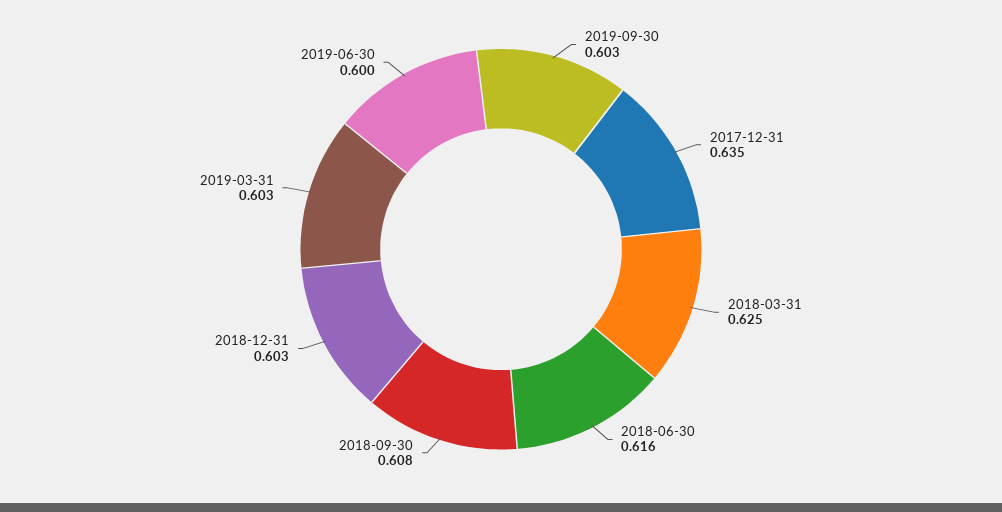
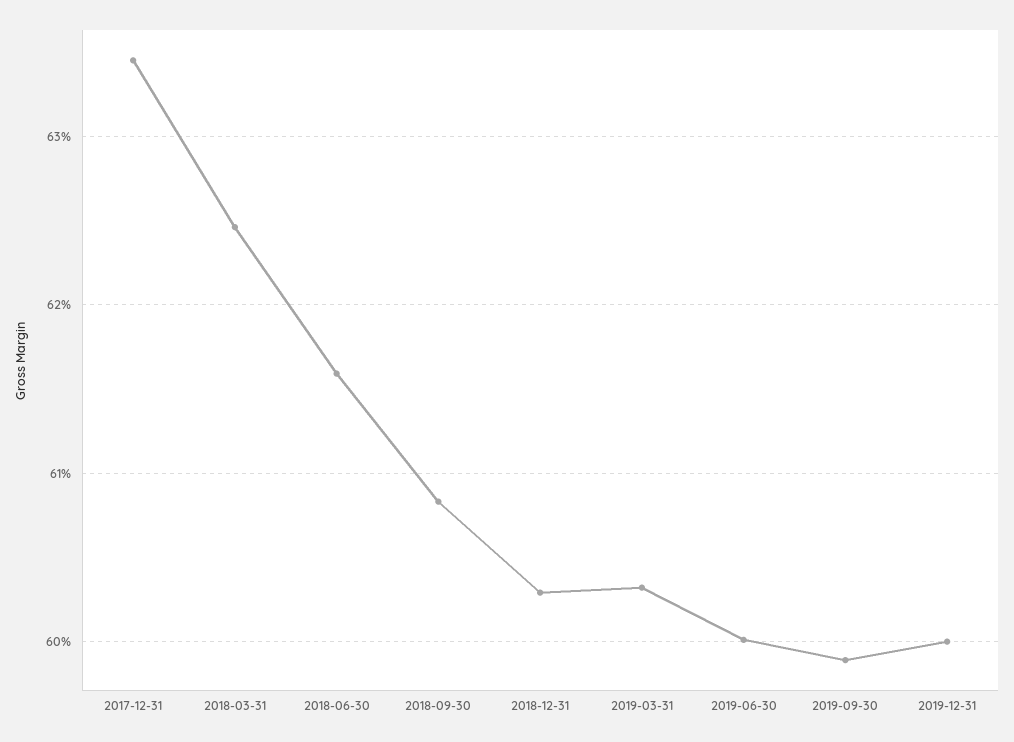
2019-09-30: 0.603 -> 0.599
2019-12-31: none -> 0.6

